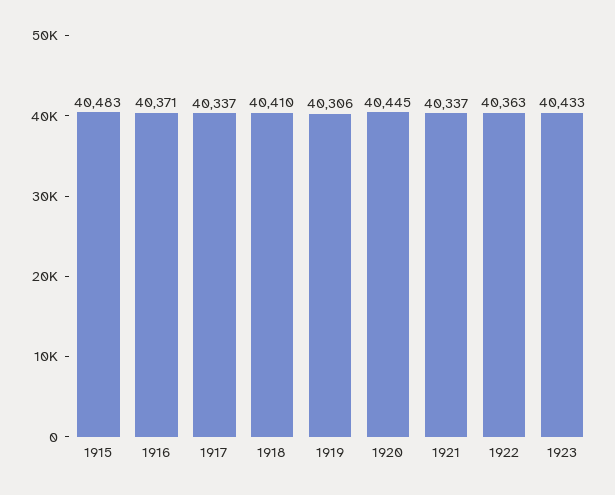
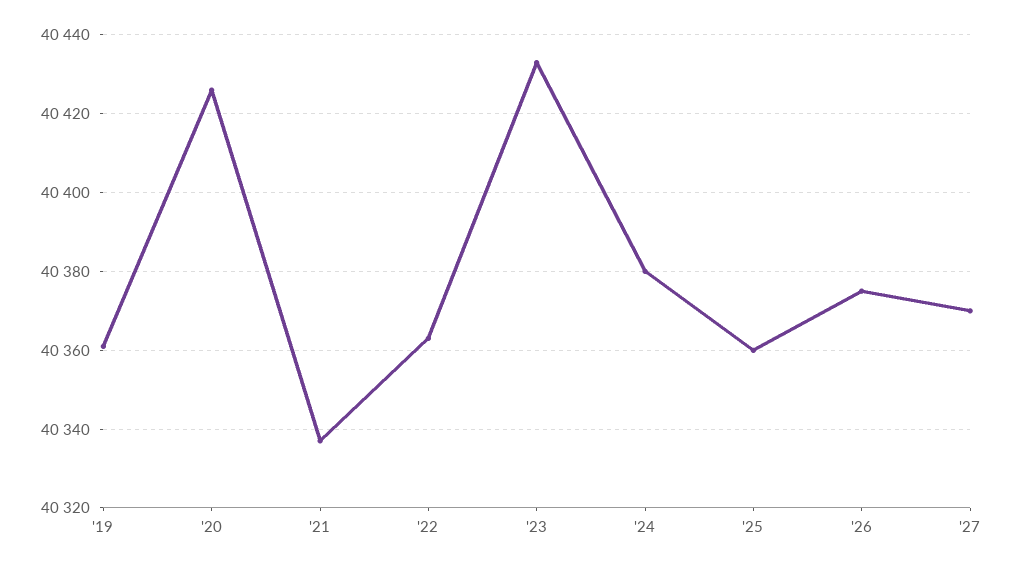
1915: 40483 -> none
1916: 40371 -> none
1917: 40337 -> none
1918: 40410 -> none
1919: 40306 -> 40360
1920: 40445 -> 40425
'24: none -> 40380
'25: none -> 40360
'26: none -> 40375
'27: none -> 40370

